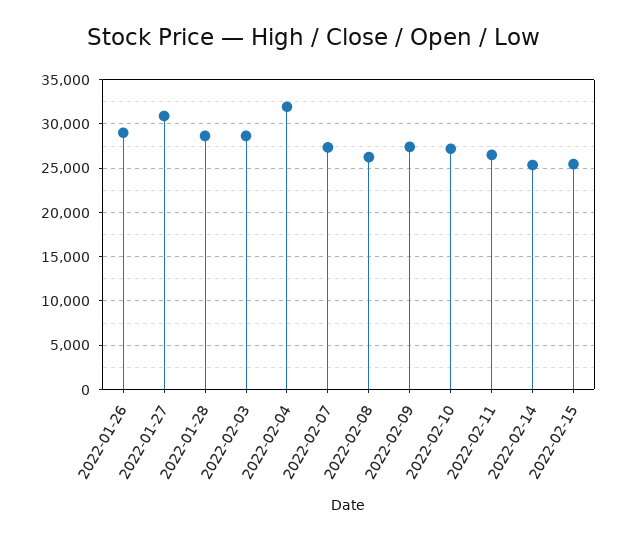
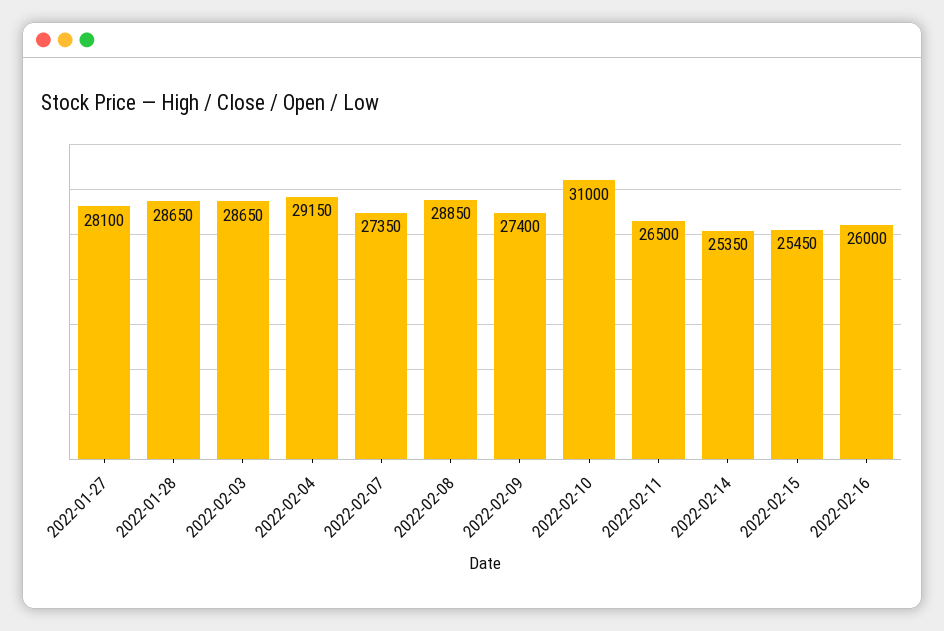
2022-01-26: 29000 -> none
2022-01-27: 31000 -> 28100
2022-02-04: 32000 -> 29150
2022-02-08: 26000 -> 28850
2022-02-10: 27000 -> 31000
2022-02-16: none -> 26000

